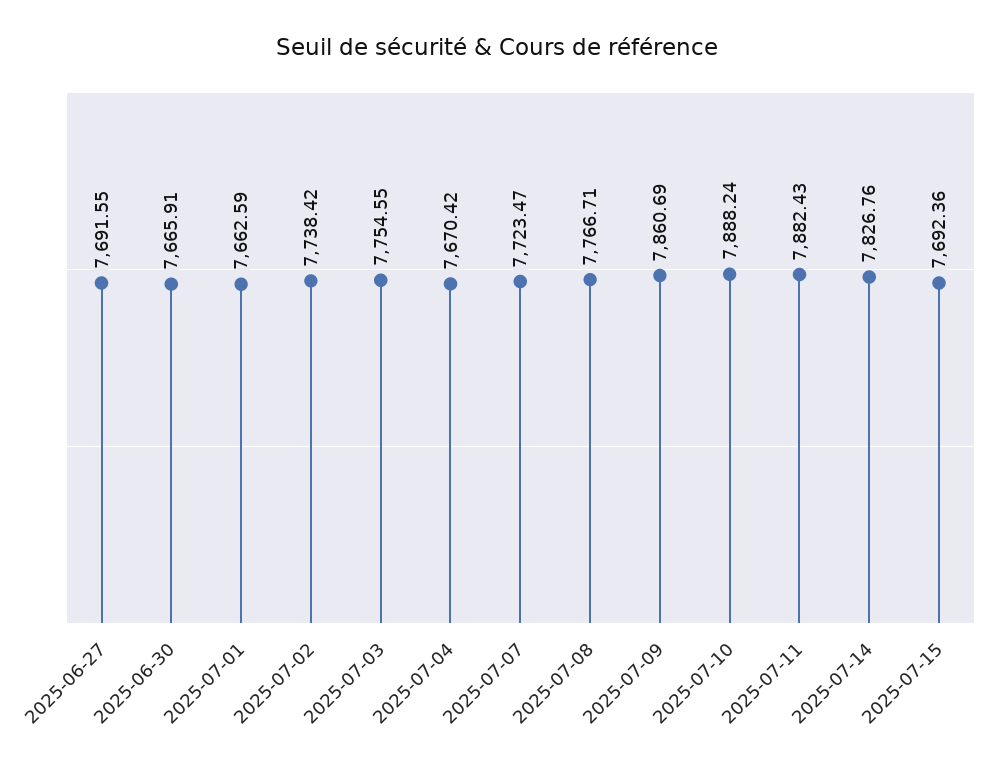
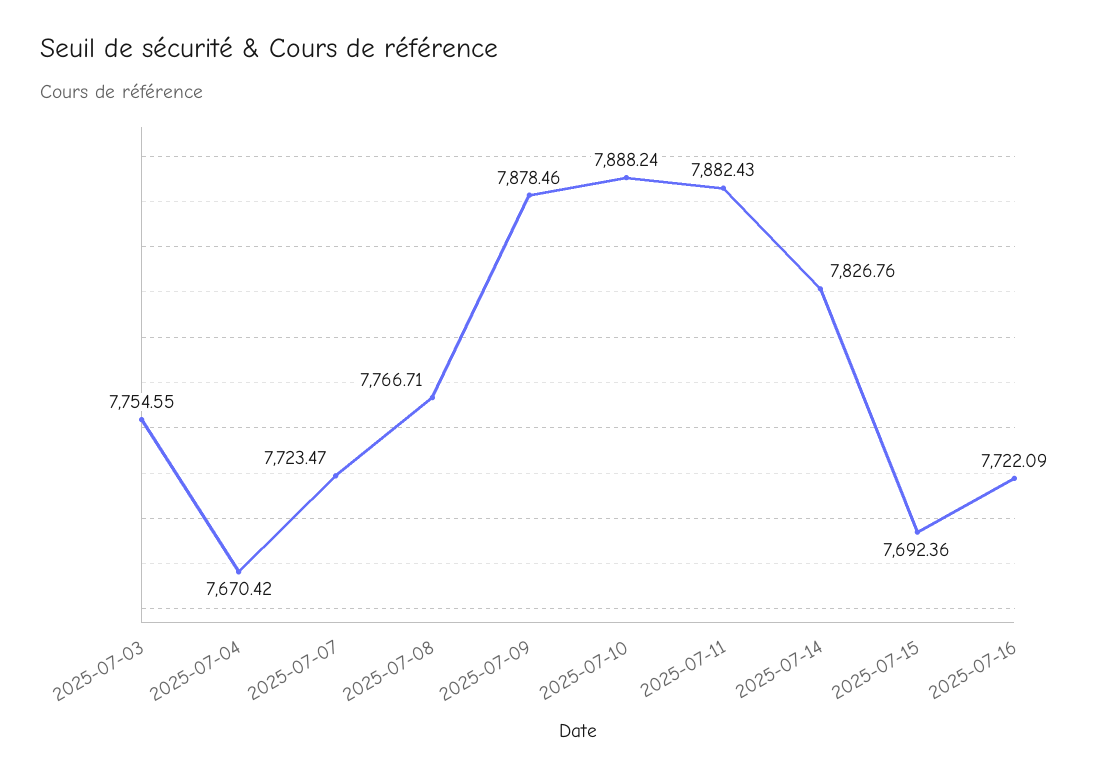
2025-06-27: 7691.55 -> none
2025-06-30: 7665.91 -> none
2025-07-01: 7662.59 -> none
2025-07-02: 7738.42 -> none
2025-07-09: 7860.69 -> 7878.46
2025-07-16: none -> 7722.09

